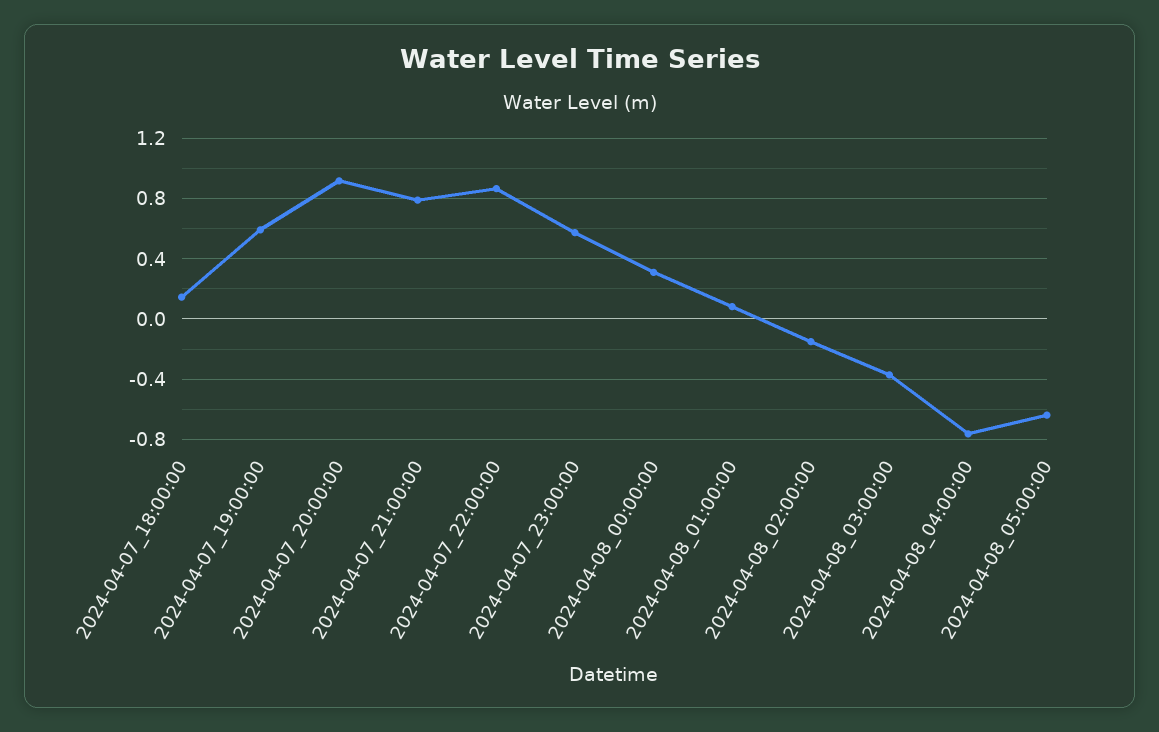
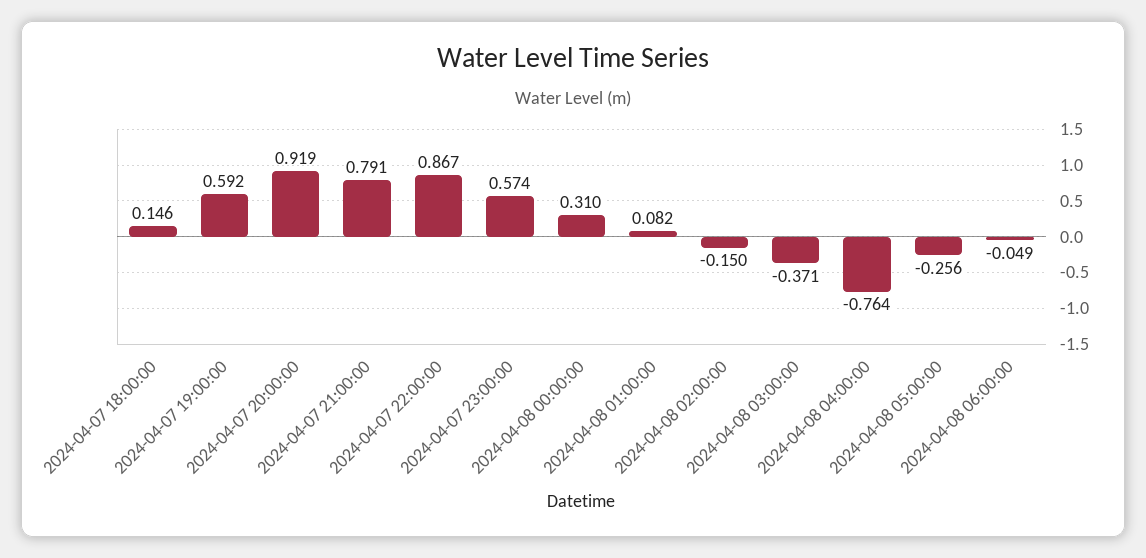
2024-04-08_05:00:00: -0.65 -> -0.256
2024-04-08 06:00:00: none -> -0.049

